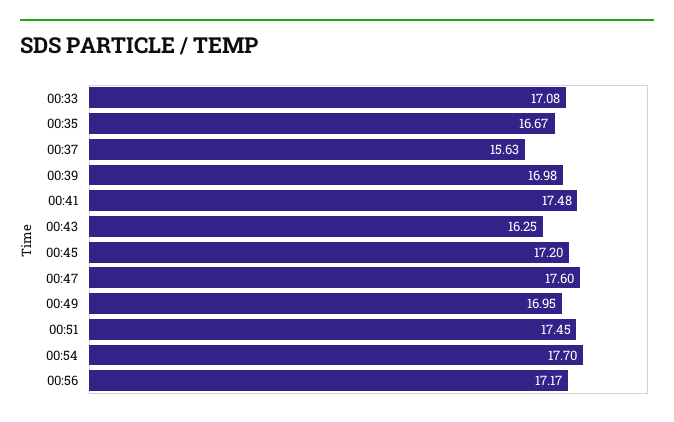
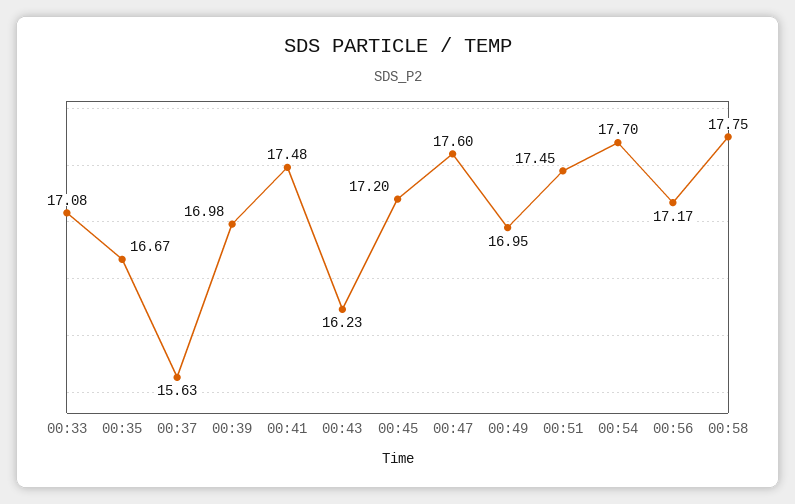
00:43: 16.25 -> 16.23
00:58: none -> 17.75

